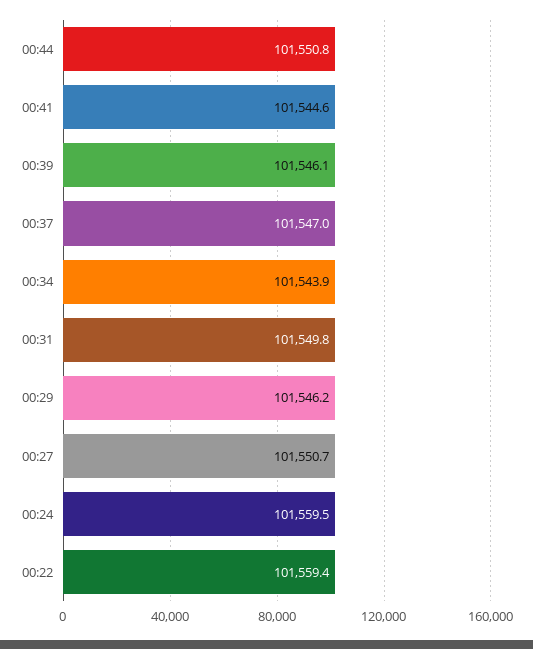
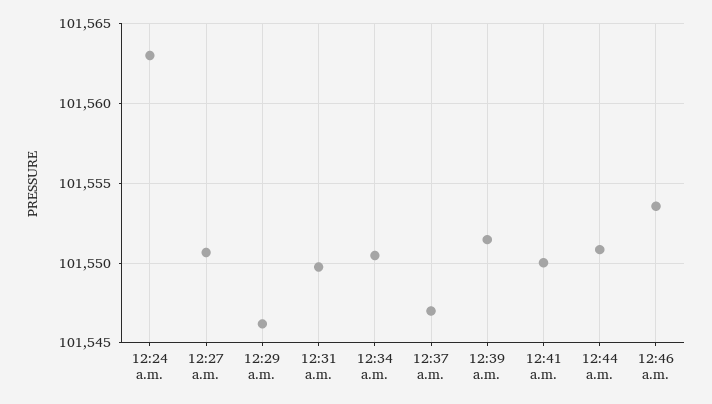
00:41: 101544.6 -> 101550
00:39: 101546.1 -> 101551.5
00:34: 101543.9 -> 101550.5
00:24: 101559.5 -> 101563
00:22: 101559.4 -> none
12:46 a.m.: none -> 101553.5

